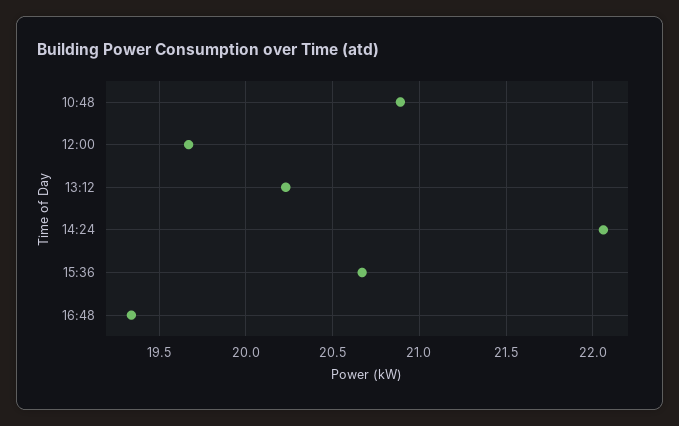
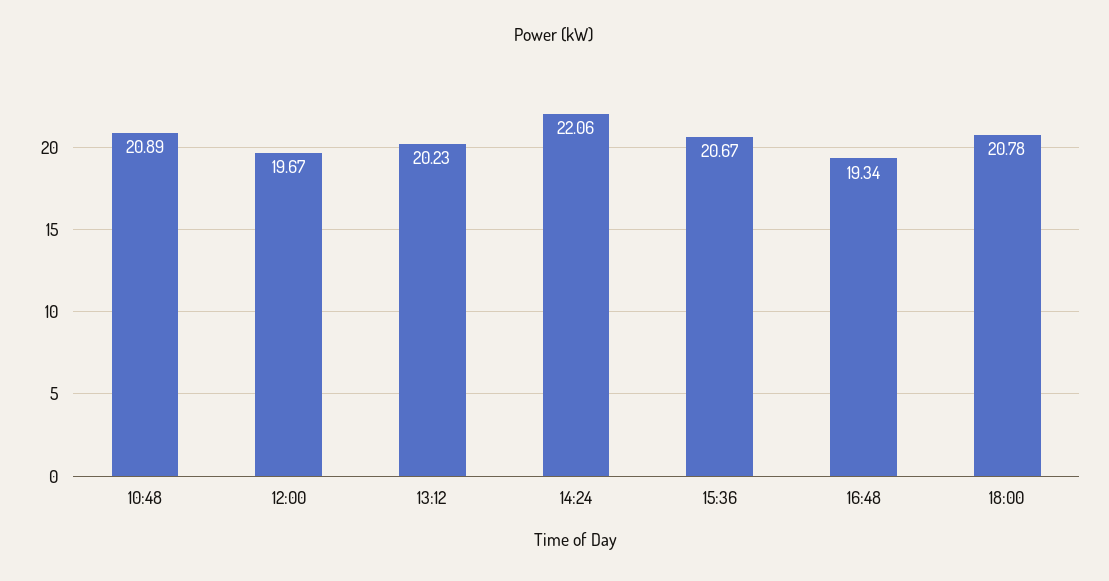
18:00: none -> 20.78

